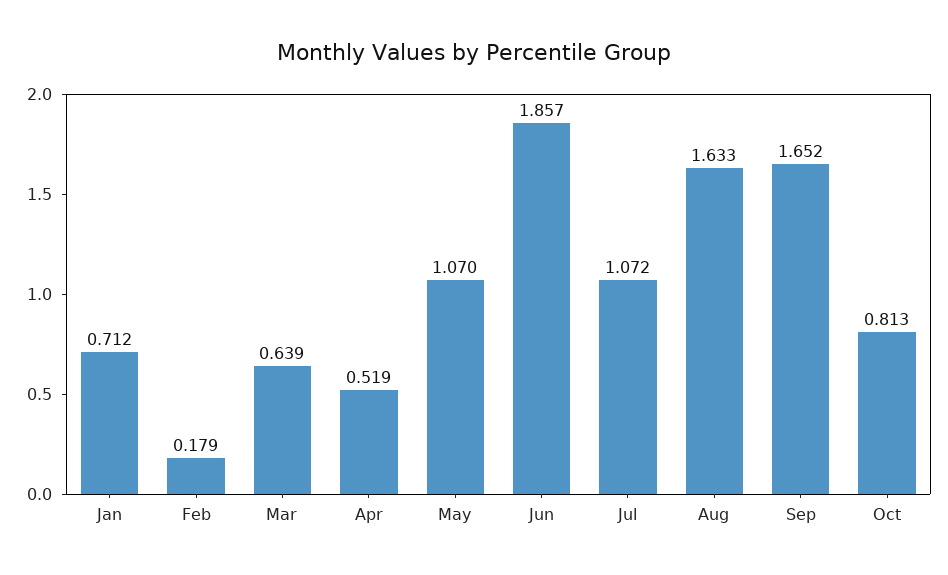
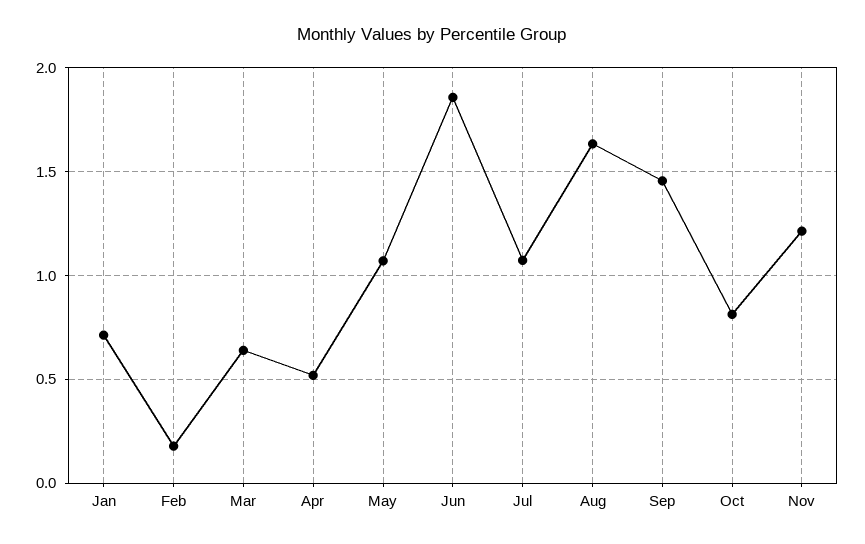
Sep: 1.652 -> 1.45
Nov: none -> 1.2

